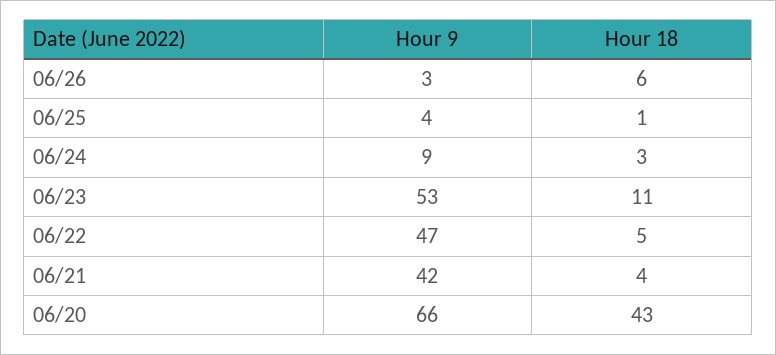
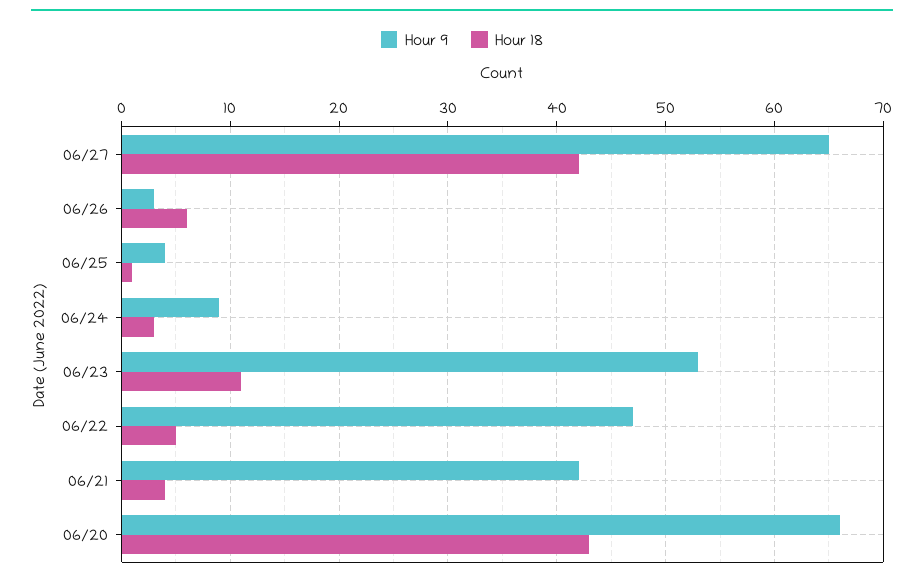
Hour 9, 06/27: none -> 65
Hour 18, 06/27: none -> 42

